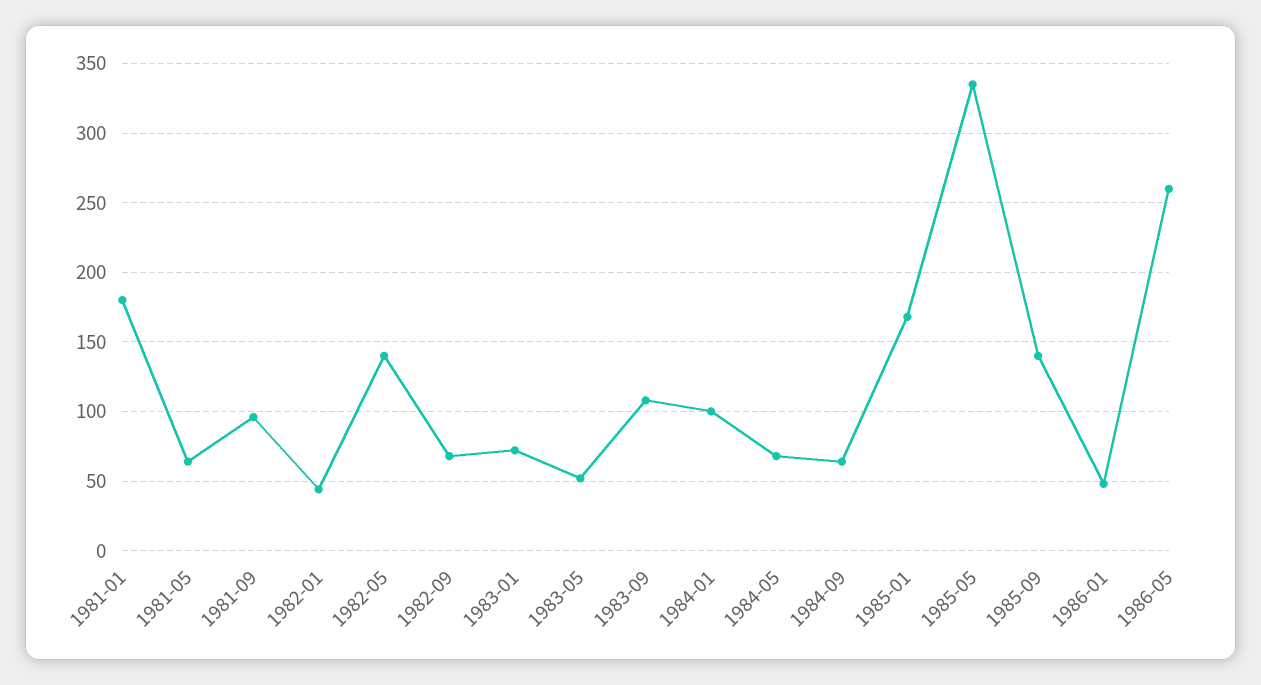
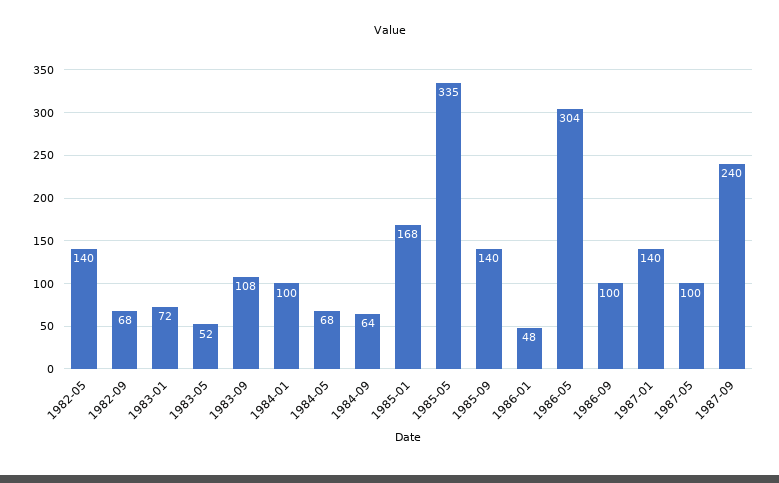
1981-01: 180 -> none
1981-05: 65 -> none
1981-09: 95 -> none
1982-01: 45 -> none
1986-05: 260 -> 304
1986-09: none -> 100
1987-01: none -> 140
1987-05: none -> 100
1987-09: none -> 240

